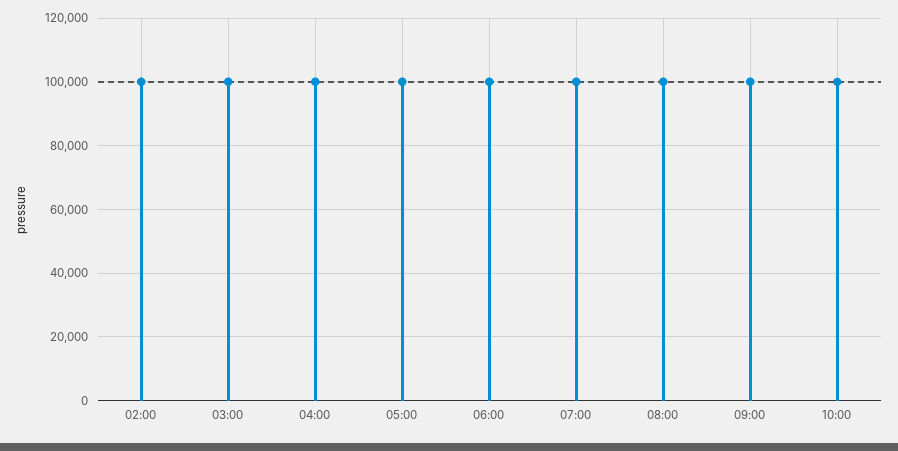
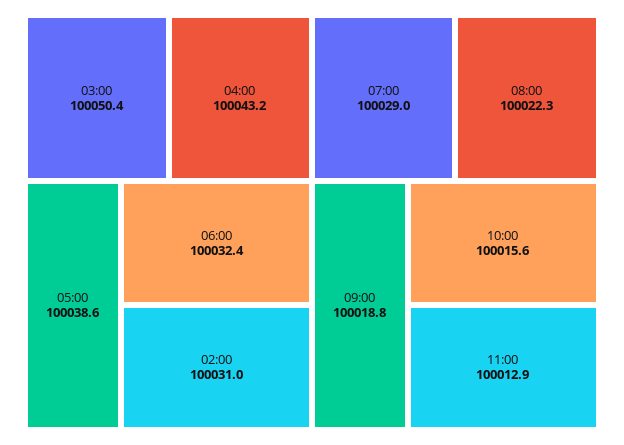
11:00: none -> 100012.9

